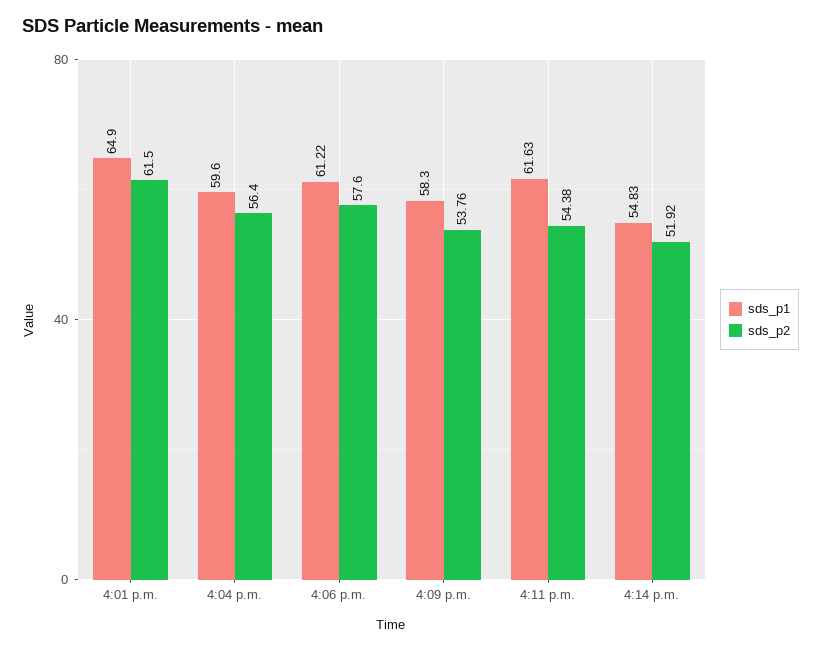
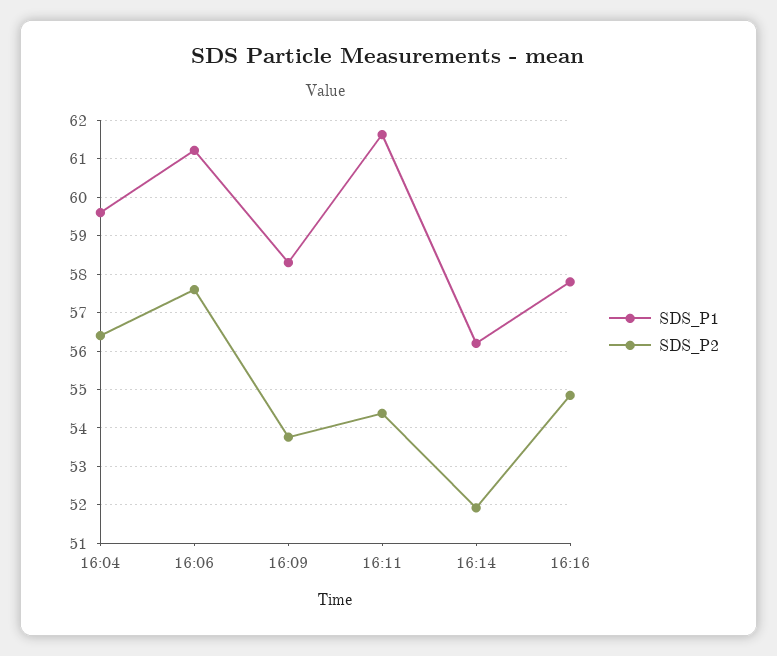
sds_p1, 4:01 p.m.: 64.9 -> none
sds_p2, 4:01 p.m.: 61.5 -> none
sds_p1, 4:14 p.m.: 54.83 -> 56.2
sds_p1, 16:16: none -> 57.8
sds_p2, 16:16: none -> 54.8

